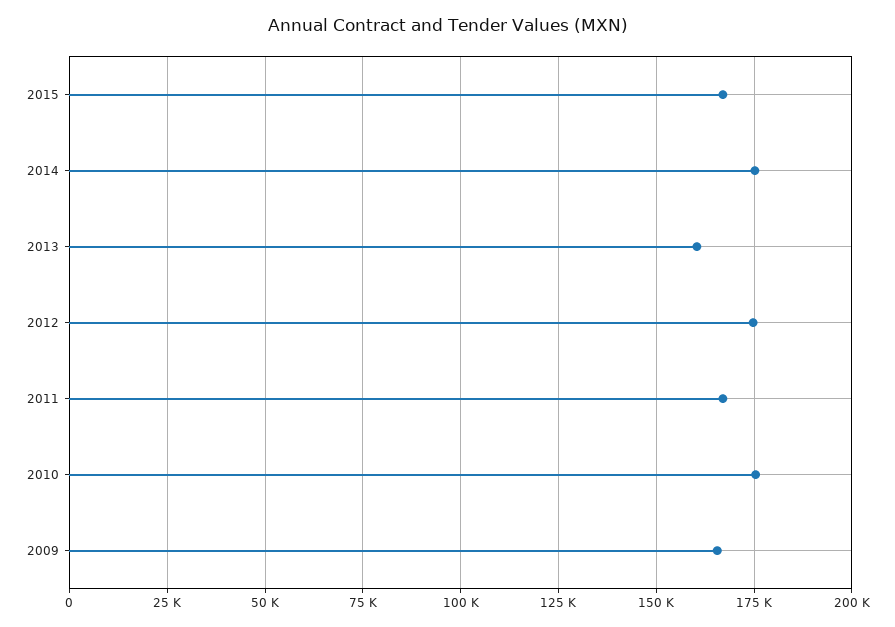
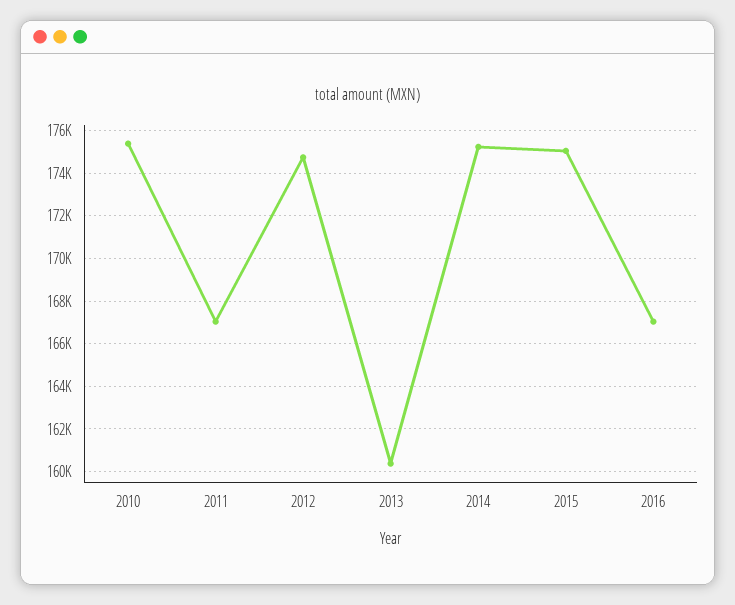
2015: 167500 -> 175000
2009: 165000 -> none
2016: none -> 167000

